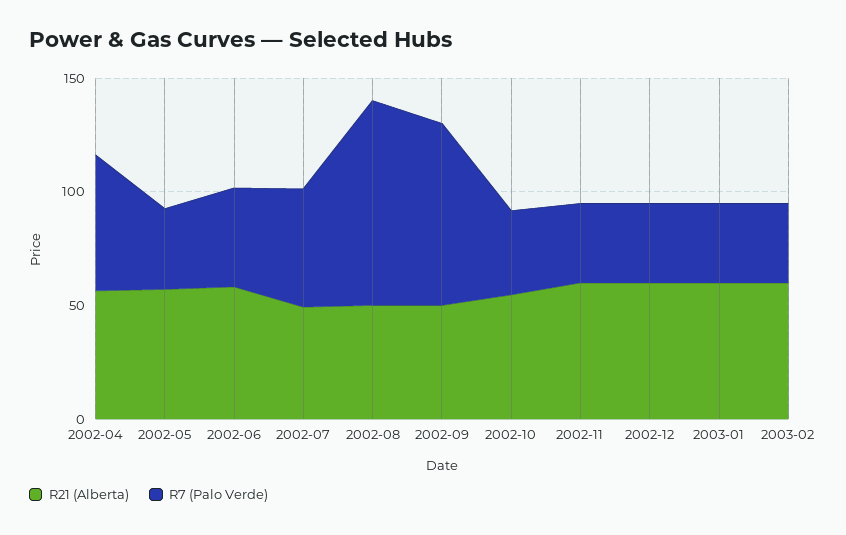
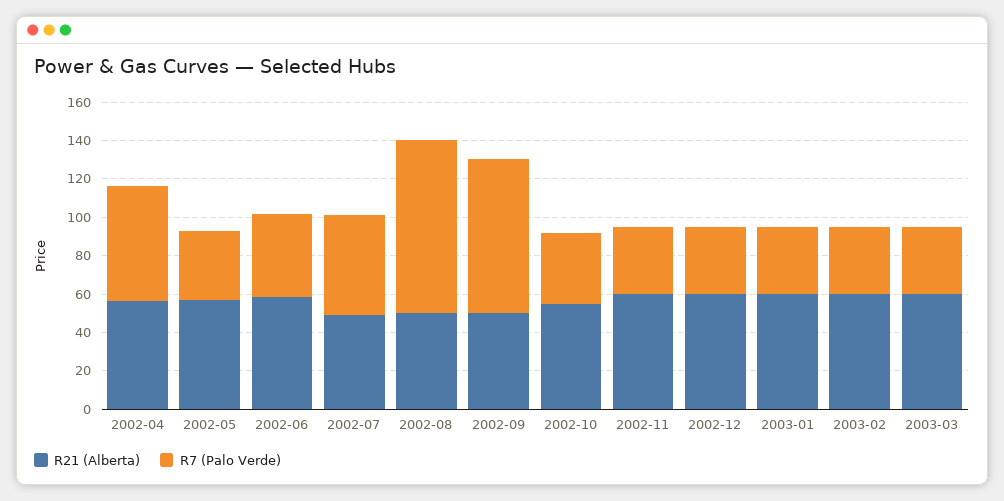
R21 (Alberta), 2003-03: none -> 60
R7 (Palo Verde), 2003-03: none -> 35

